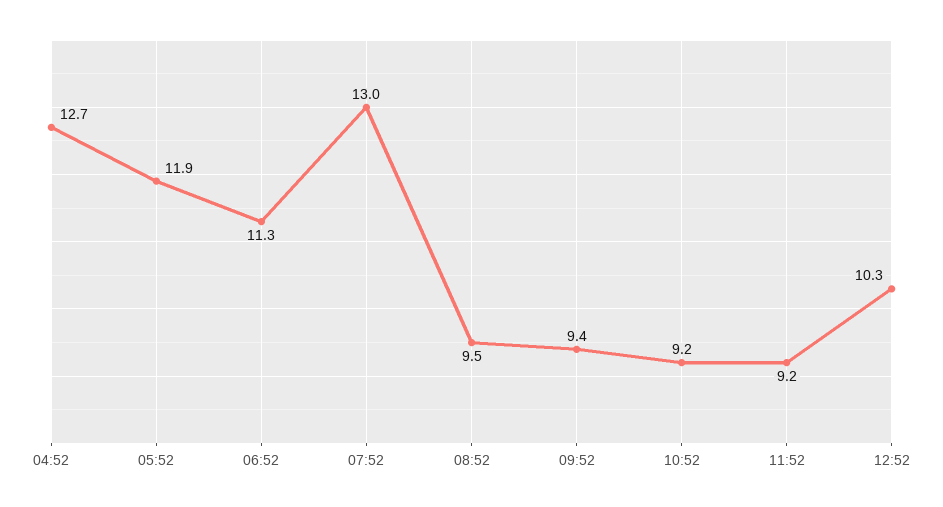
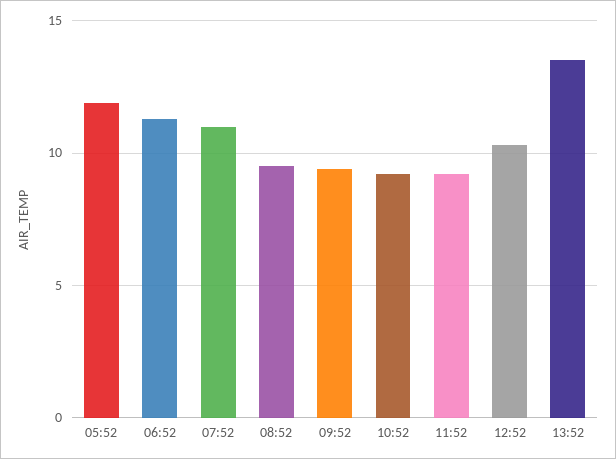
04:52: 12.7 -> none
07:52: 13 -> 11
13:52: none -> 13.5

